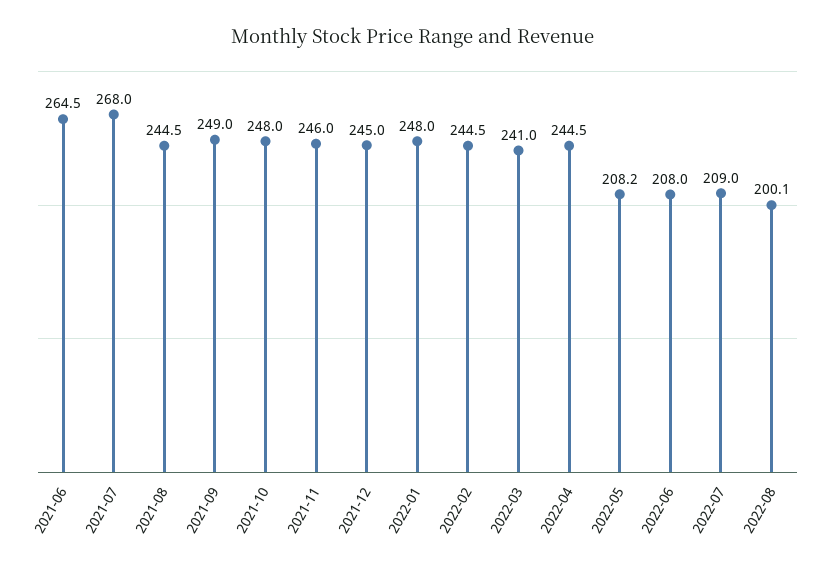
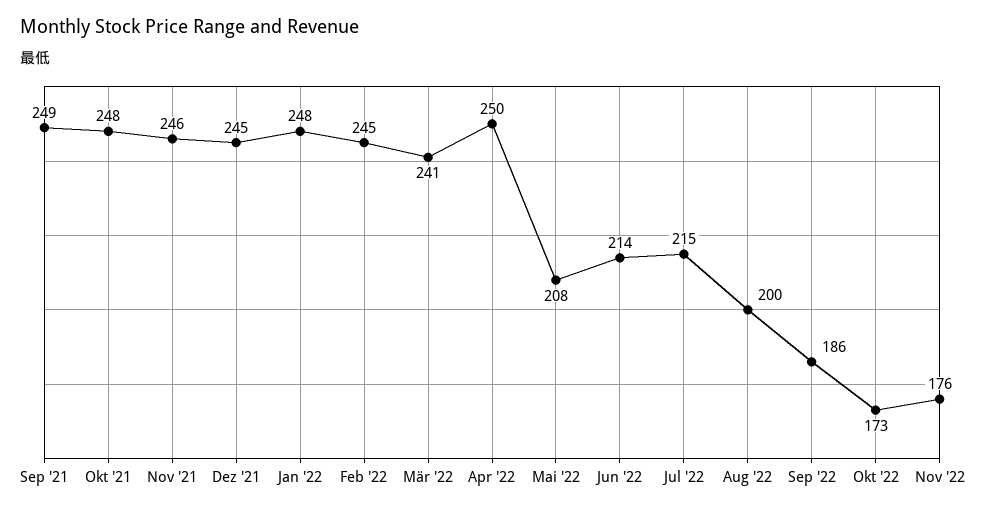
2021-06: 264.5 -> none
2021-07: 268 -> none
2021-08: 244.5 -> none
2022-04: 244.5 -> 250
2022-06: 208 -> 214
2022-07: 209 -> 215
Sep '22: none -> 186
Okt '22: none -> 173
Nov '22: none -> 176

